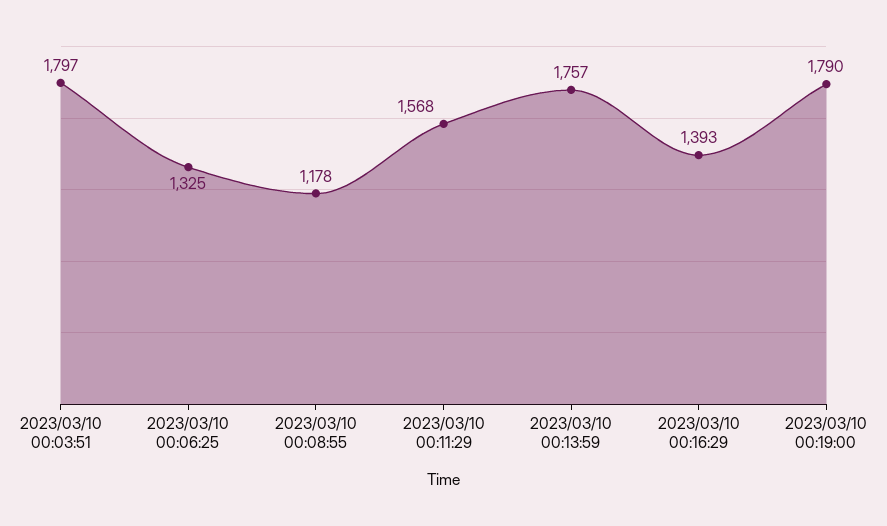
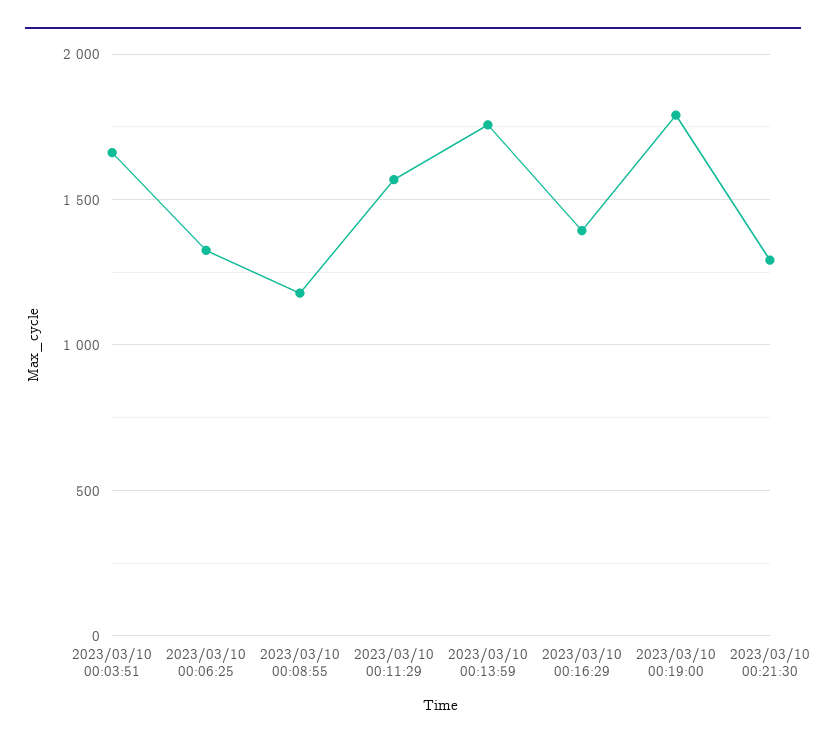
2023/03/10 00:03:51: 1797 -> 1650
2023/03/10 00:21:30: none -> 1300

